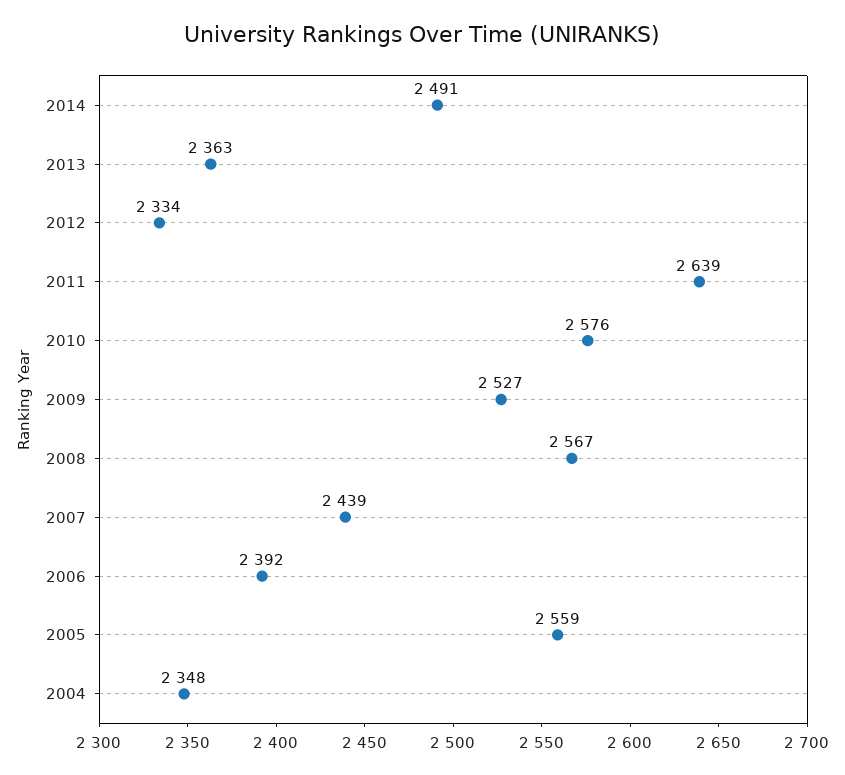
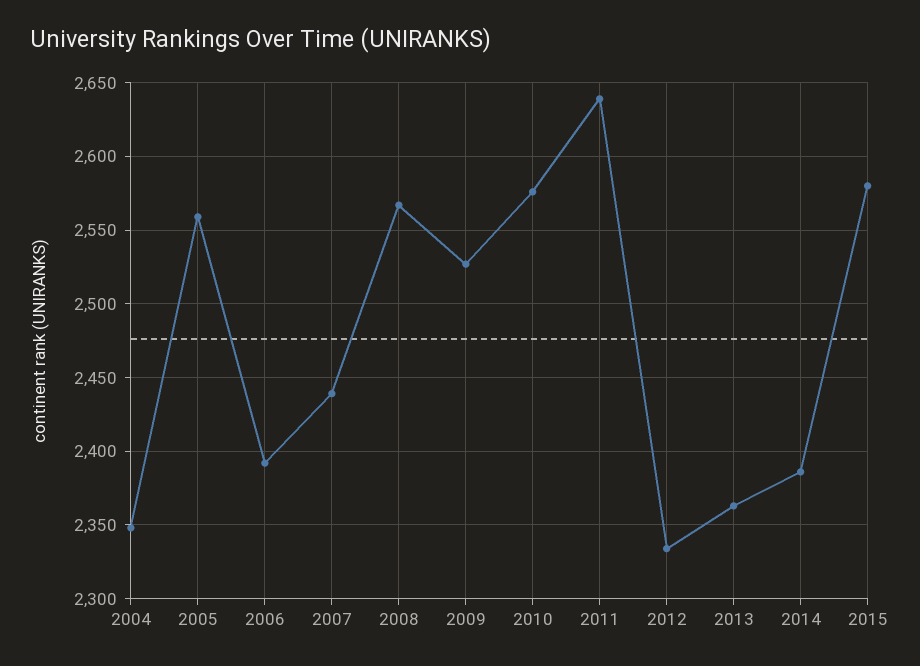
2014: 2491 -> 2385
2015: none -> 2580

